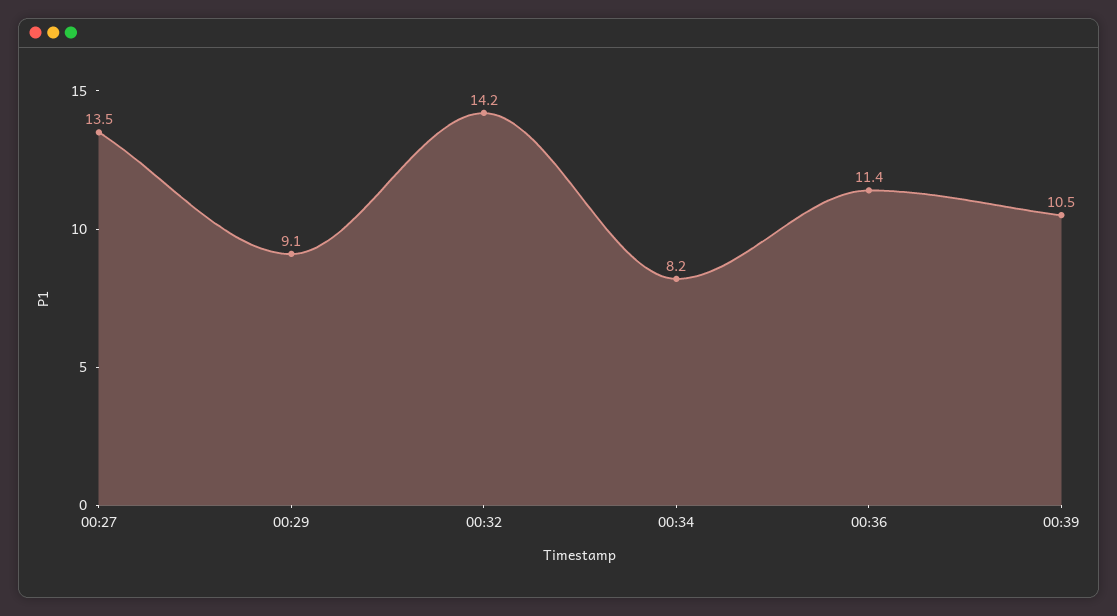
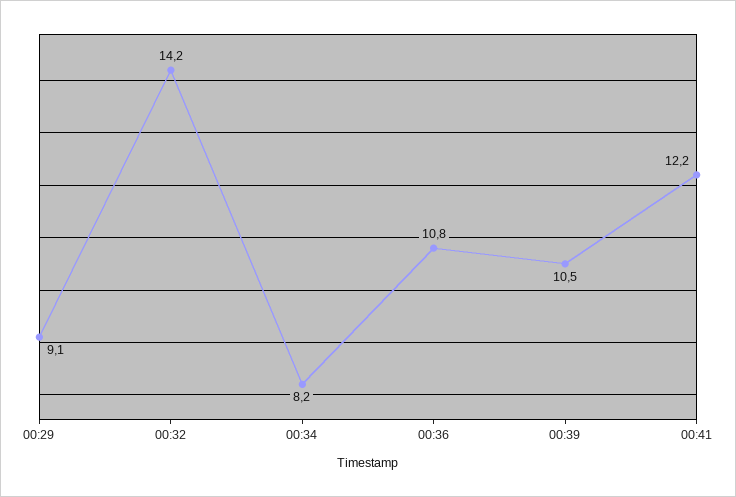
00:27: 13.5 -> none
00:36: 11.4 -> 10.8
00:41: none -> 12.2

